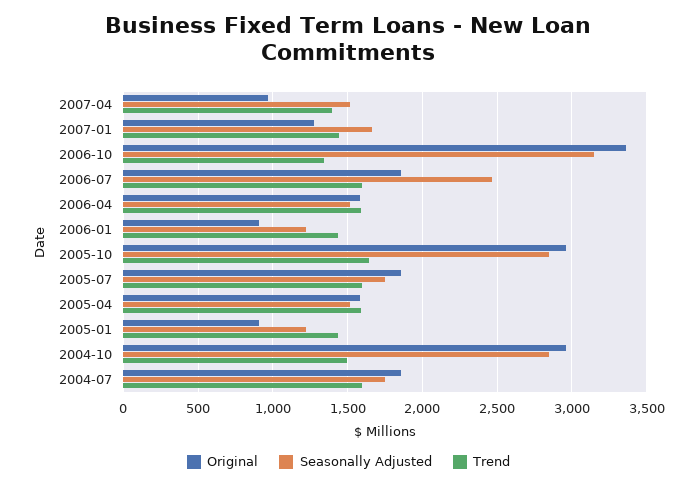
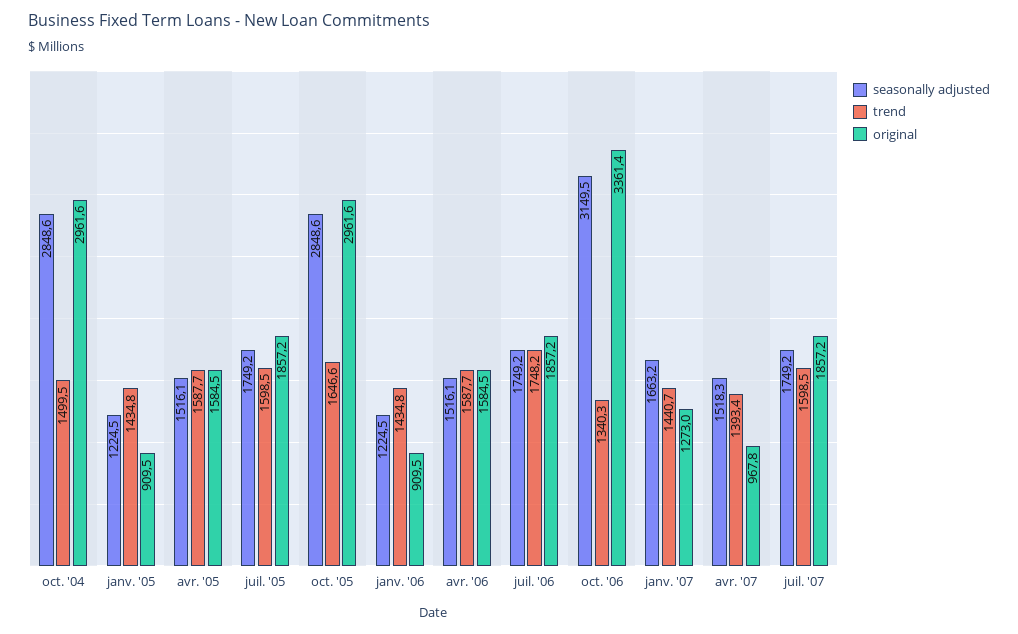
Seasonally Adjusted, 2006-07: 2450 -> 1749.2
Trend, 2006-07: 1600 -> 1748.2
Original, 2004-07: 1850 -> none
Seasonally Adjusted, 2004-07: 1750 -> none
Trend, 2004-07: 1600 -> none
Seasonally Adjusted, juil. '07: none -> 1749.2
Trend, juil. '07: none -> 1598.5
Original, juil. '07: none -> 1857.2

